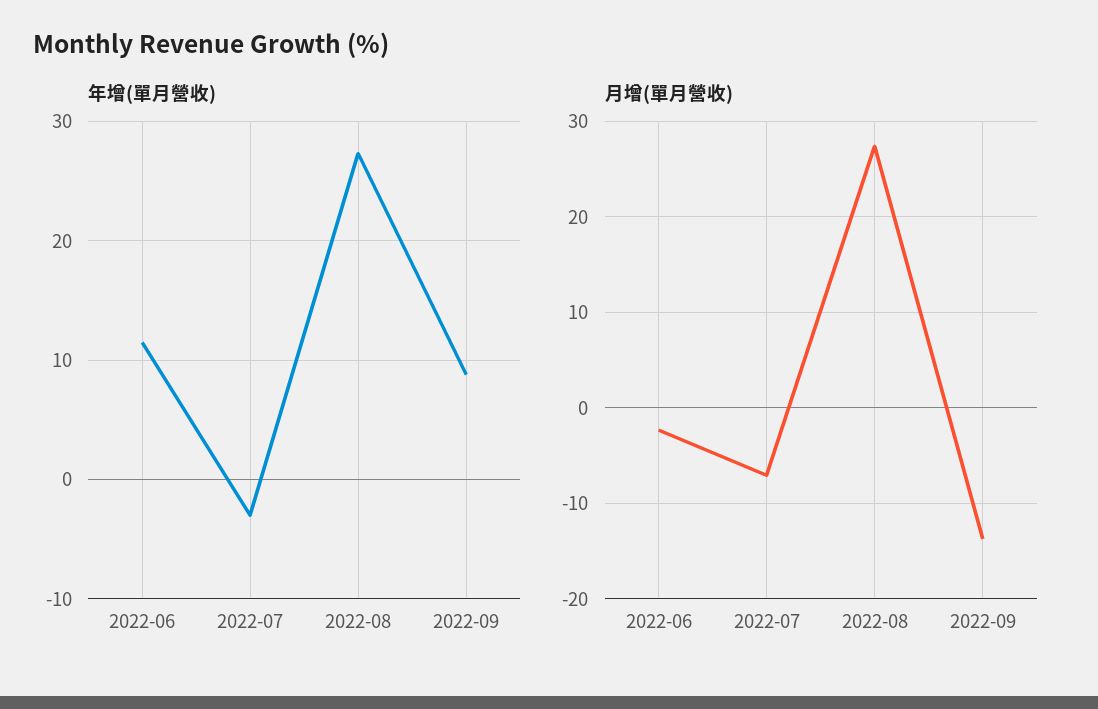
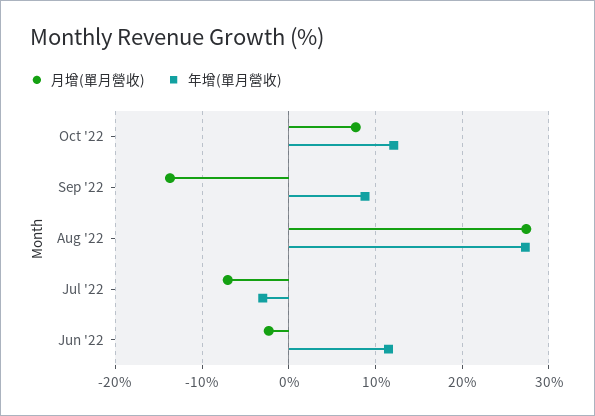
月增(單月營收), Oct '22: none -> 8
年增(單月營收), Oct '22: none -> 12

